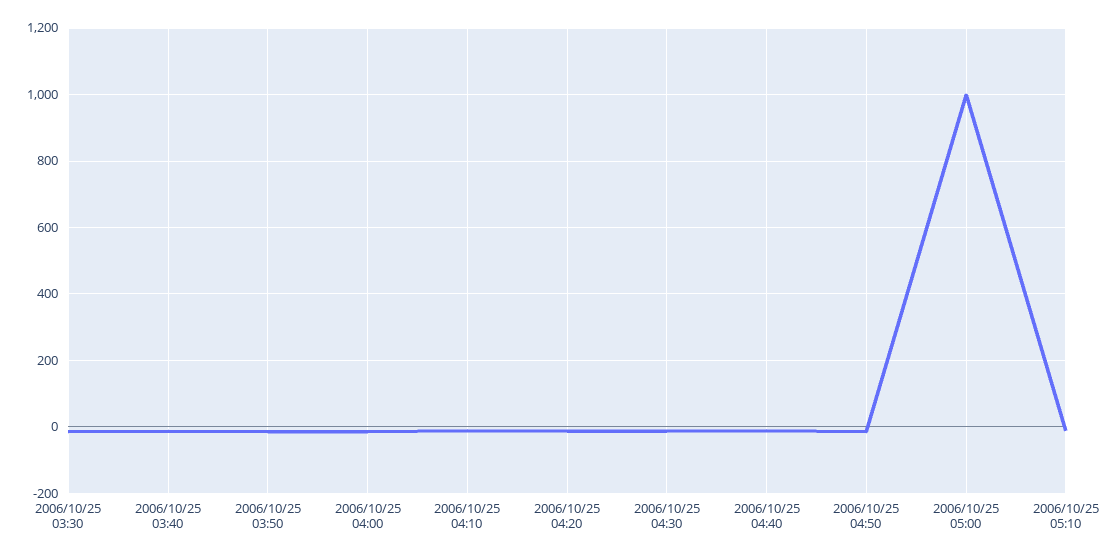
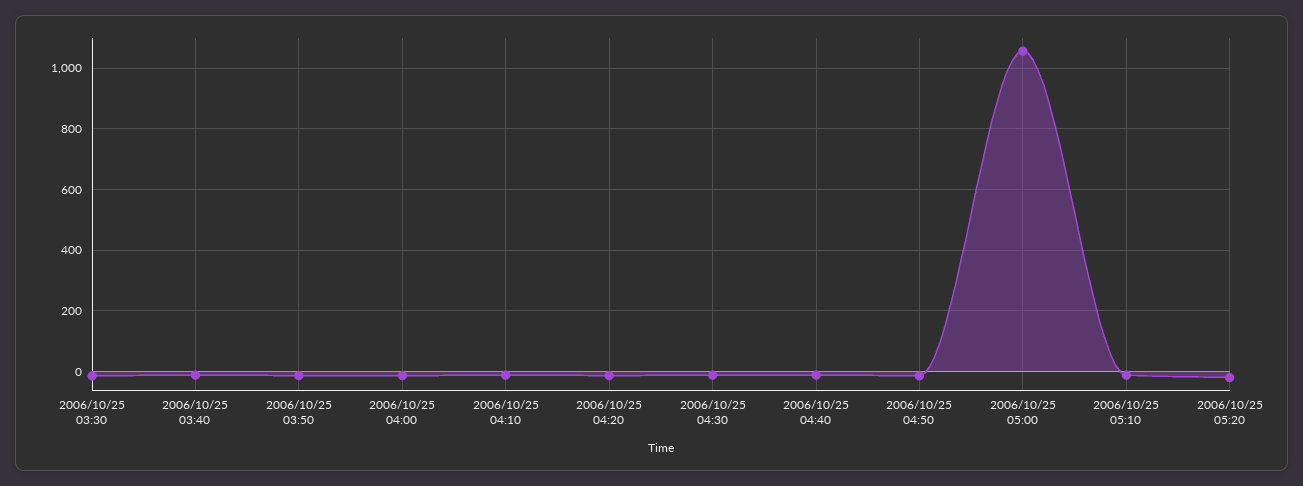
2006/10/25 05:00: 1000 -> 1060
2006/10/25 05:20: none -> -20

